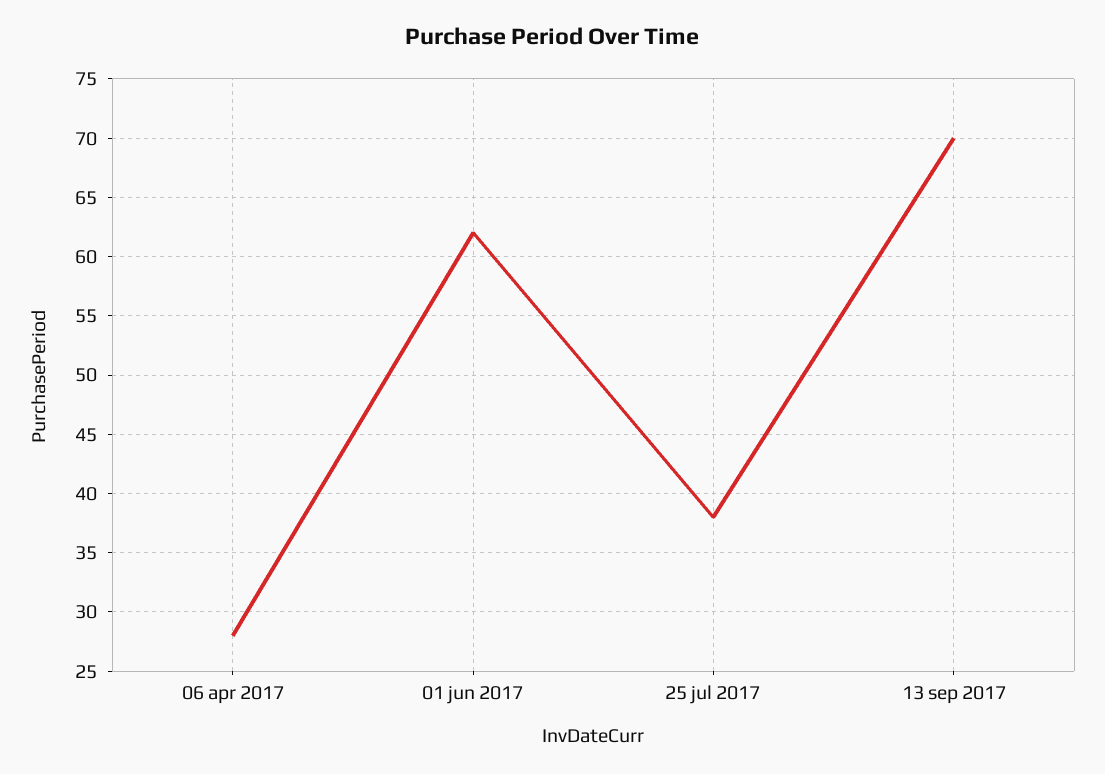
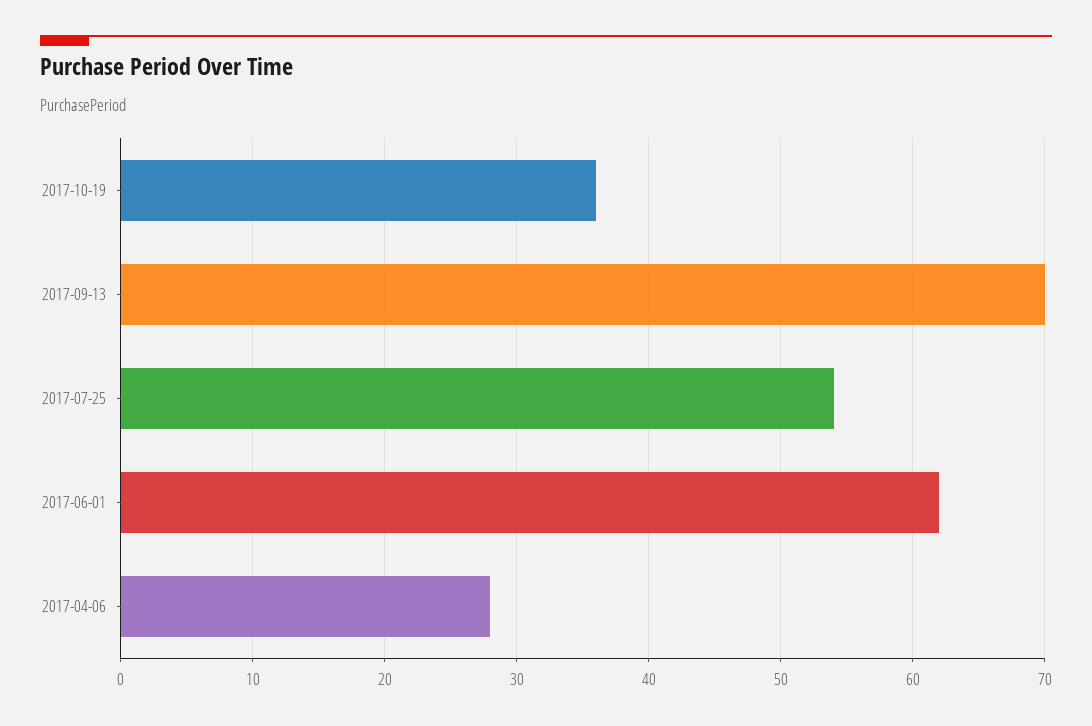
25 jul 2017: 38 -> 54
2017-10-19: none -> 36

